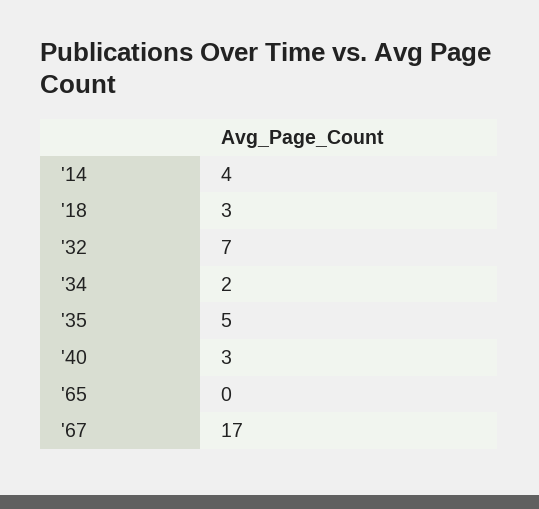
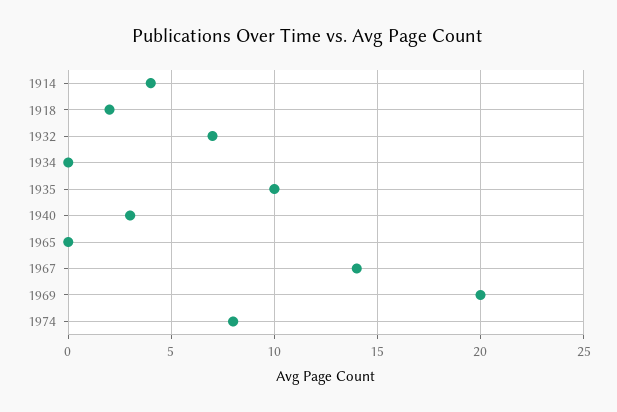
'18: 3 -> 2
'34: 2 -> 0
'35: 5 -> 10
'67: 17 -> 14
1969: none -> 20
1974: none -> 8

